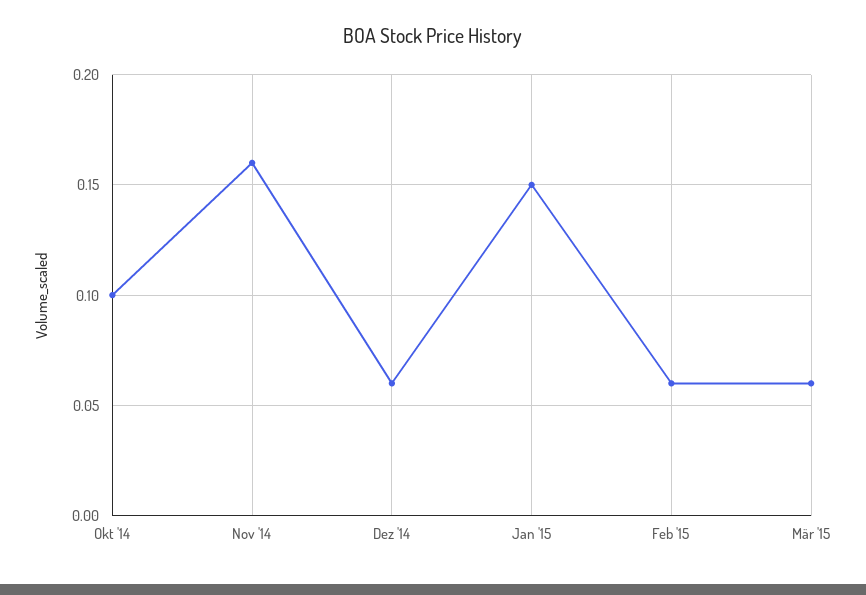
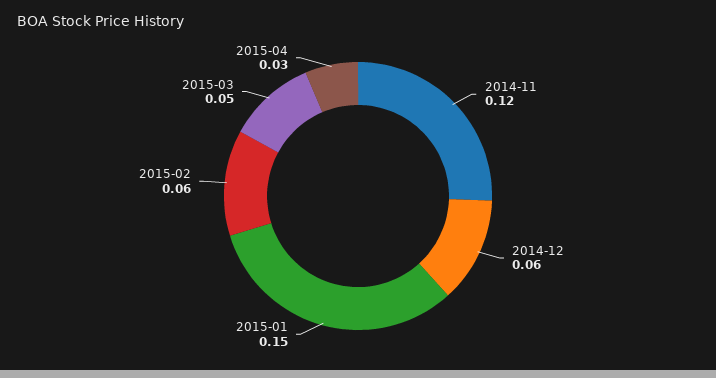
Okt '14: 0.1 -> none
Nov '14: 0.16 -> 0.12
Mär '15: 0.06 -> 0.05
2015-04: none -> 0.03

